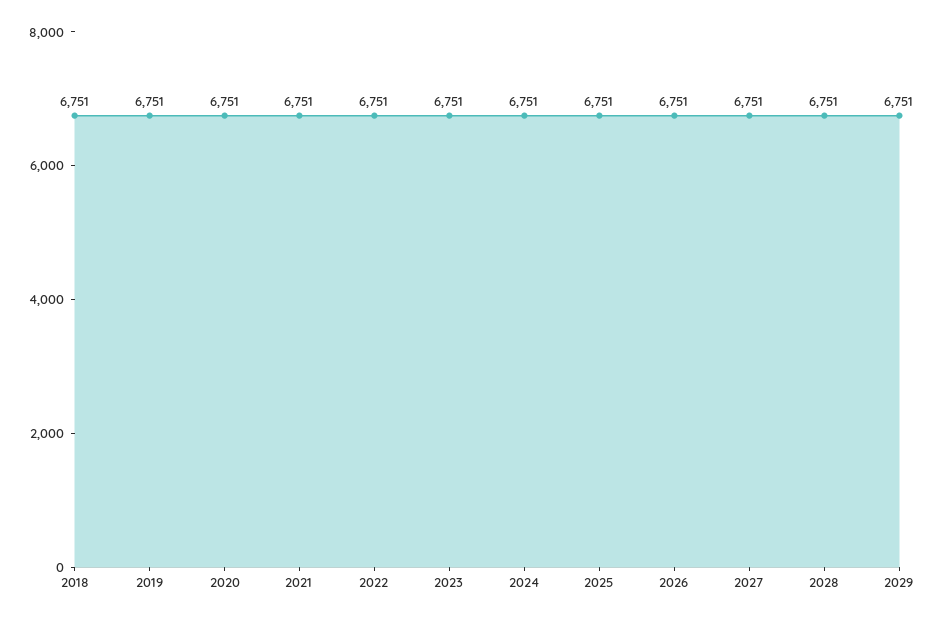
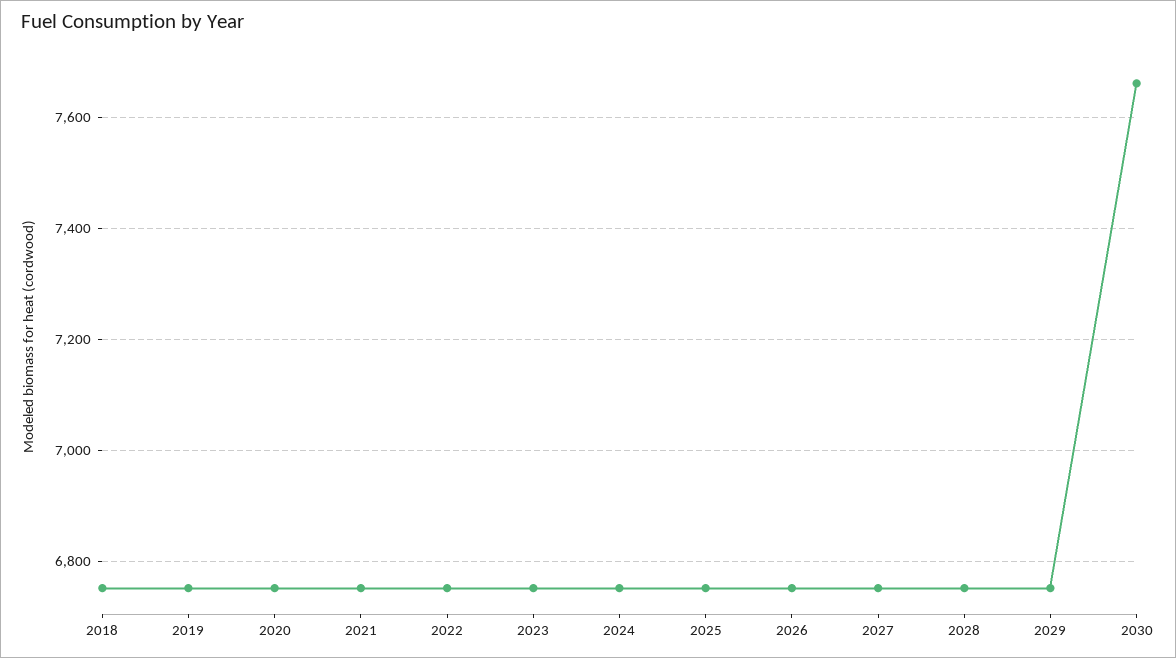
2030: none -> 7660

